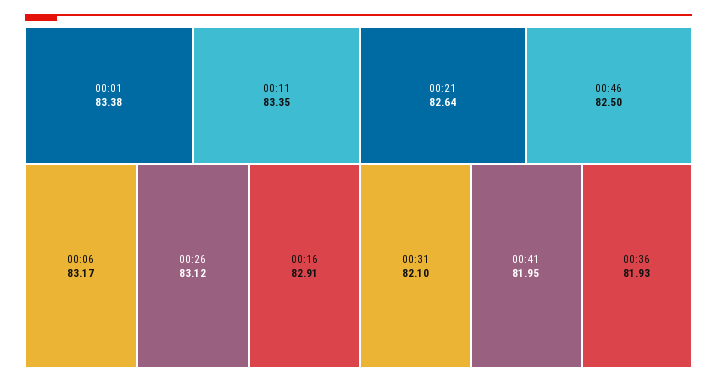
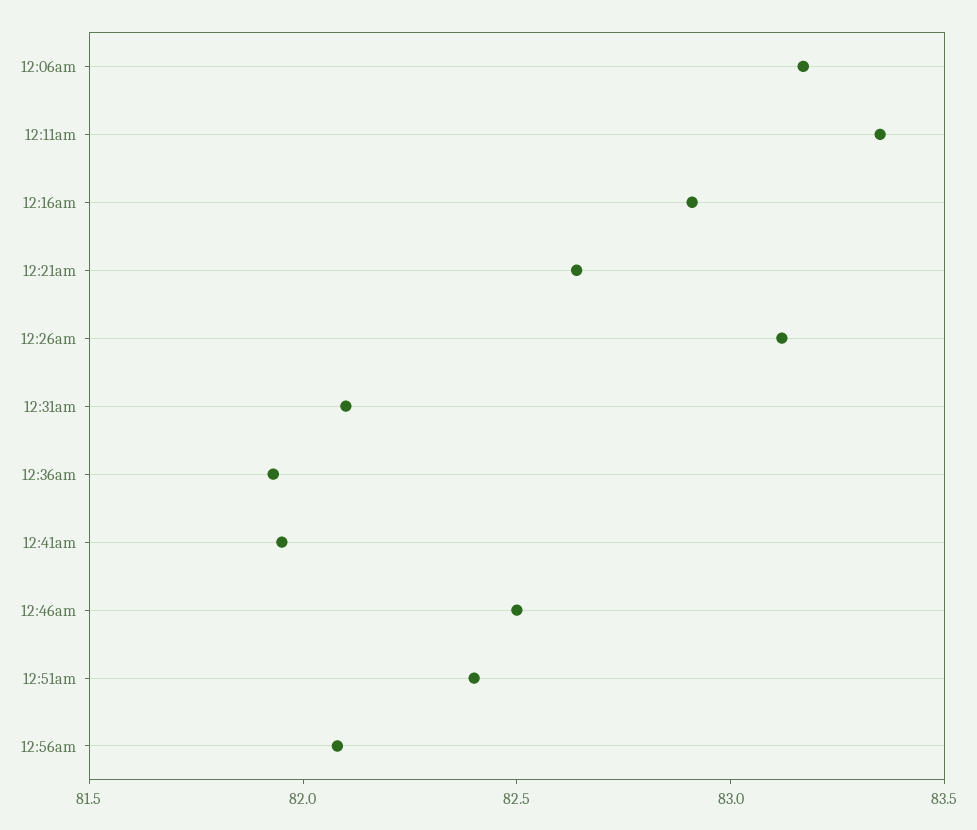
00:01: 83.38 -> none
12:51am: none -> 82.4
12:56am: none -> 82.1

